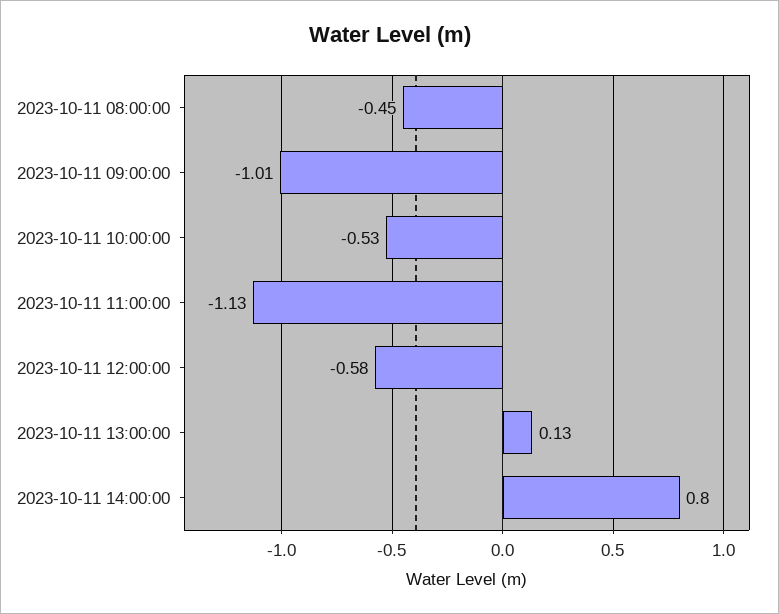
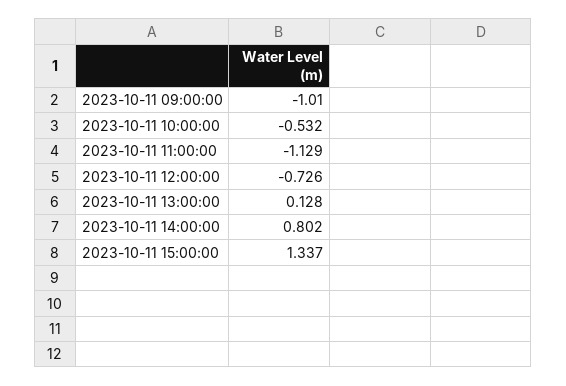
2023-10-11 08:00:00: -0.45 -> none
2023-10-11 12:00:00: -0.58 -> -0.726
2023-10-11 15:00:00: none -> 1.337

